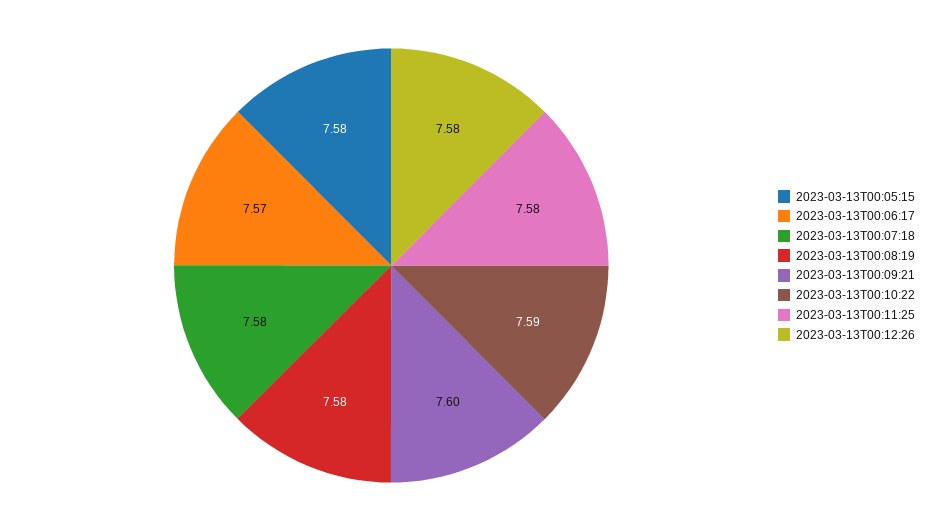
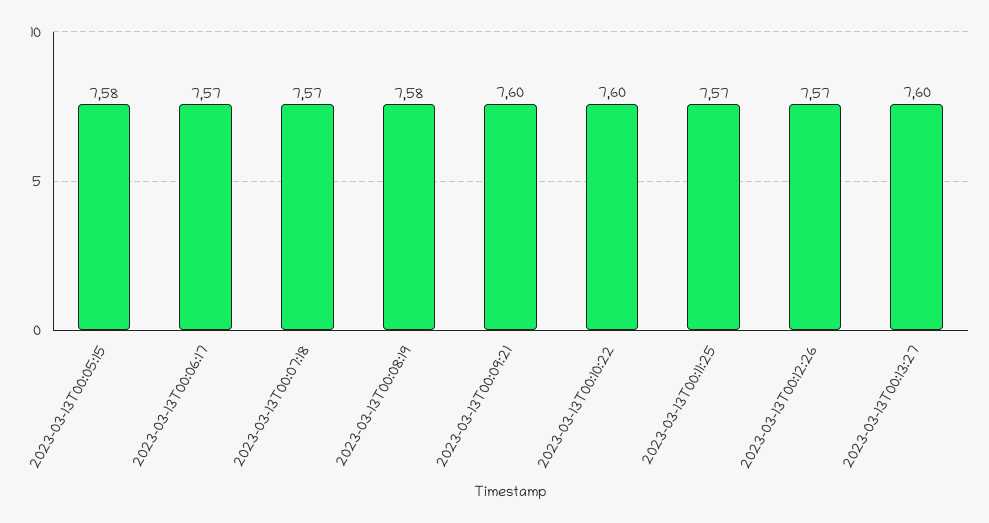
2023-03-13T00:07:18: 7.58 -> 7.57
2023-03-13T00:10:22: 7.59 -> 7.6
2023-03-13T00:11:25: 7.58 -> 7.57
2023-03-13T00:12:26: 7.58 -> 7.57
2023-03-13T00:13:27: none -> 7.6

